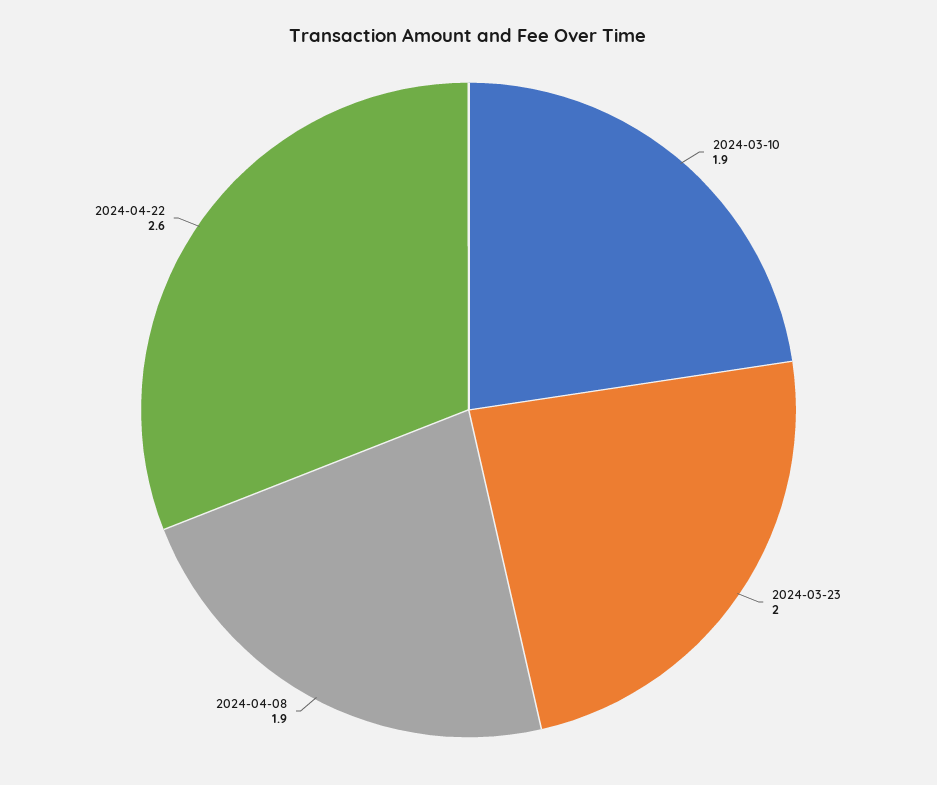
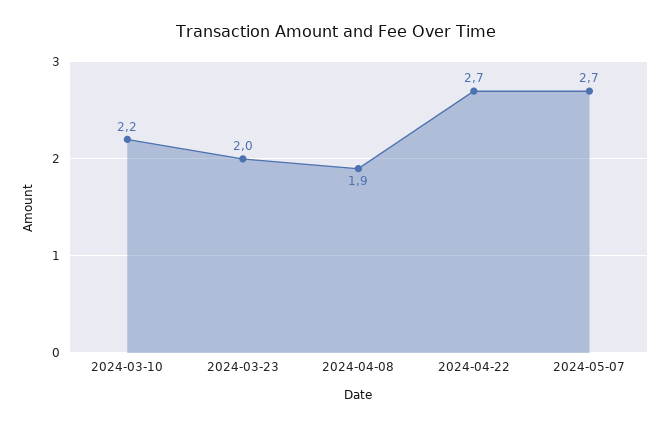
2024-03-10: 1.9 -> 2.2
2024-04-22: 2.6 -> 2.7
2024-05-07: none -> 2.7

